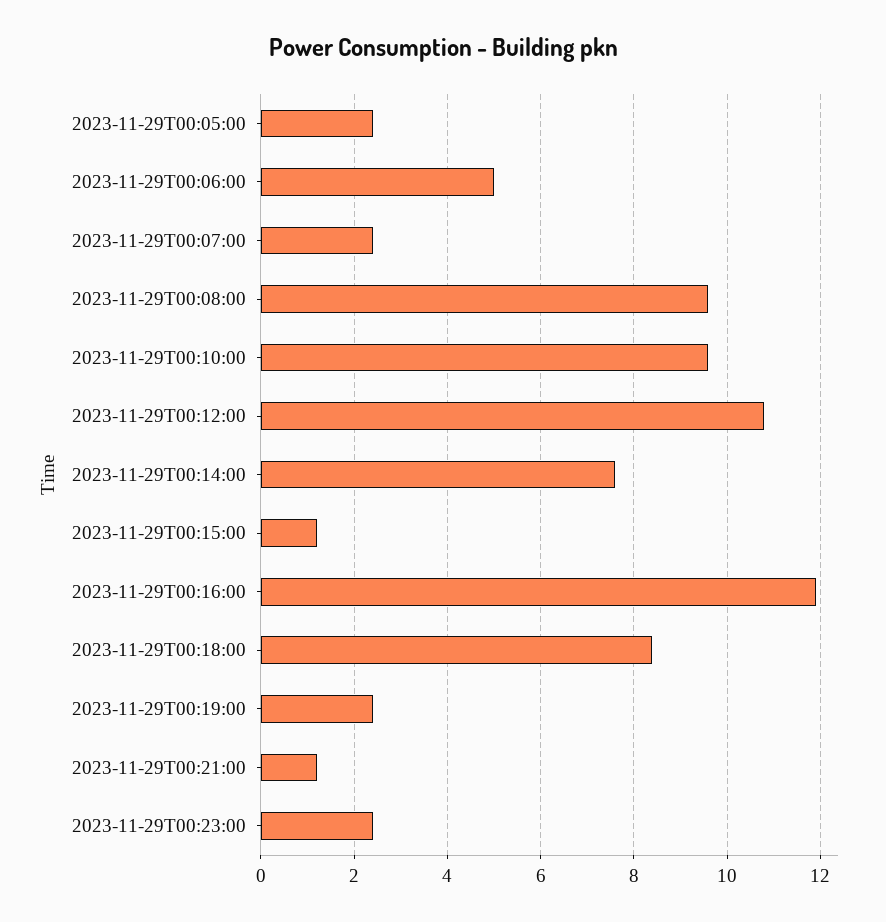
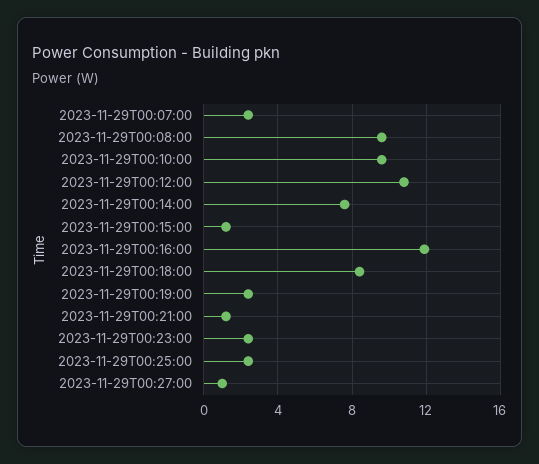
2023-11-29T00:05:00: 2.5 -> none
2023-11-29T00:06:00: 5 -> none
2023-11-29T00:25:00: none -> 2.5
2023-11-29T00:27:00: none -> 1

